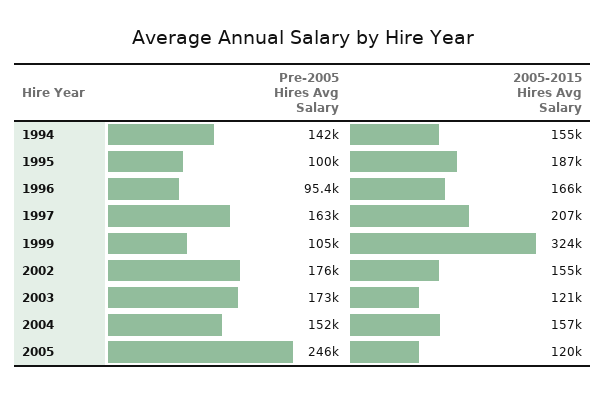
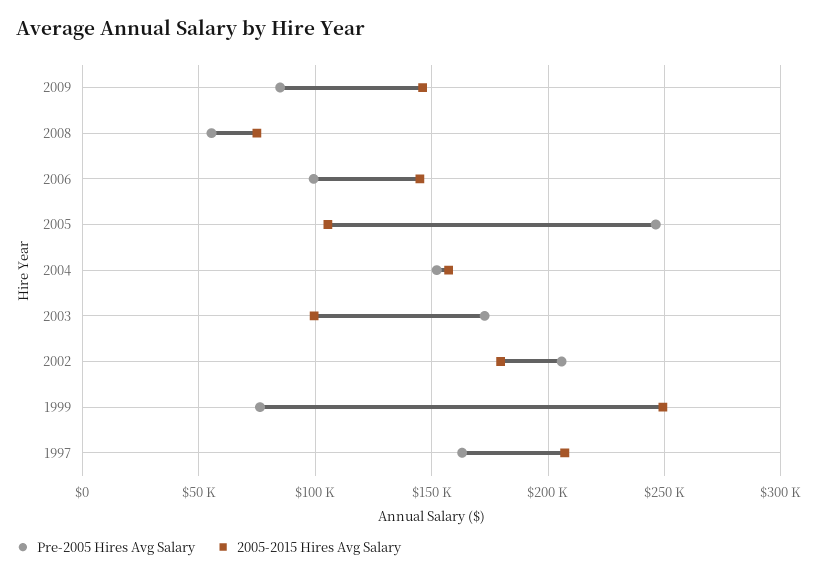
Pre-2005 Hires Avg Salary, 1994: 142000 -> none
2005-2015 Hires Avg Salary, 1994: 155000 -> none
Pre-2005 Hires Avg Salary, 1995: 100000 -> none
2005-2015 Hires Avg Salary, 1995: 187000 -> none
Pre-2005 Hires Avg Salary, 1996: 95400 -> none
2005-2015 Hires Avg Salary, 1996: 166000 -> none
Pre-2005 Hires Avg Salary, 1999: 105000 -> 75000
2005-2015 Hires Avg Salary, 1999: 324000 -> 250000
Pre-2005 Hires Avg Salary, 2002: 176000 -> 205000
2005-2015 Hires Avg Salary, 2002: 155000 -> 180000
2005-2015 Hires Avg Salary, 2003: 121000 -> 100000
2005-2015 Hires Avg Salary, 2005: 120000 -> 105000
Pre-2005 Hires Avg Salary, 2009: none -> 85000
2005-2015 Hires Avg Salary, 2009: none -> 145000
Pre-2005 Hires Avg Salary, 2008: none -> 55000
2005-2015 Hires Avg Salary, 2008: none -> 75000
Pre-2005 Hires Avg Salary, 2006: none -> 100000
2005-2015 Hires Avg Salary, 2006: none -> 145000

